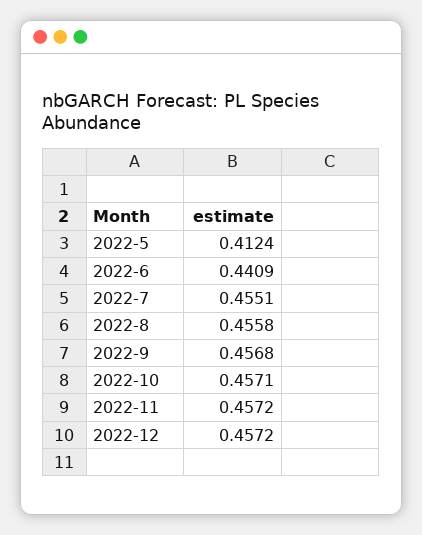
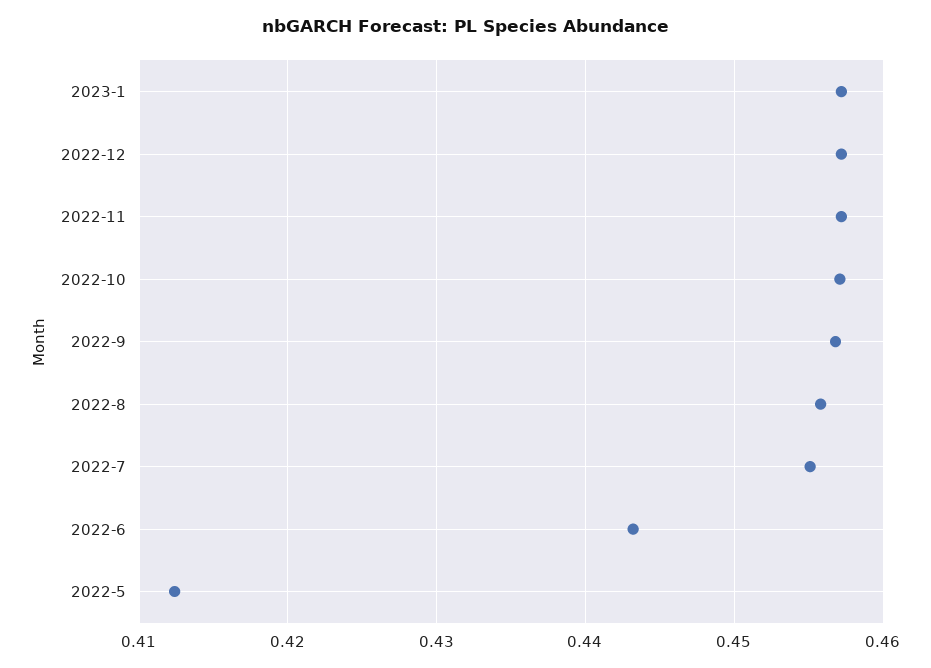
2022-6: 0.4409 -> 0.443
2023-1: none -> 0.457

